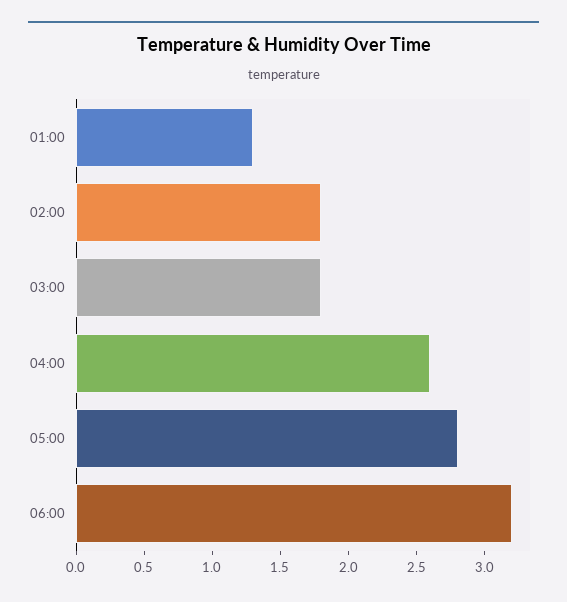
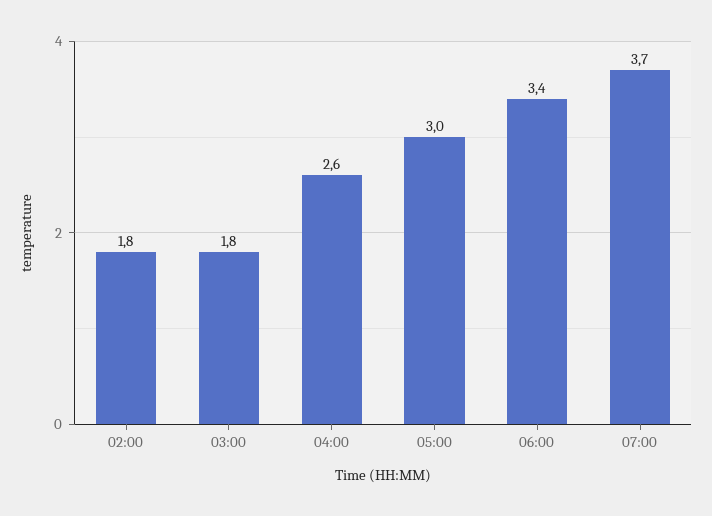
01:00: 1.3 -> none
05:00: 2.8 -> 3
06:00: 3.2 -> 3.4
07:00: none -> 3.7

